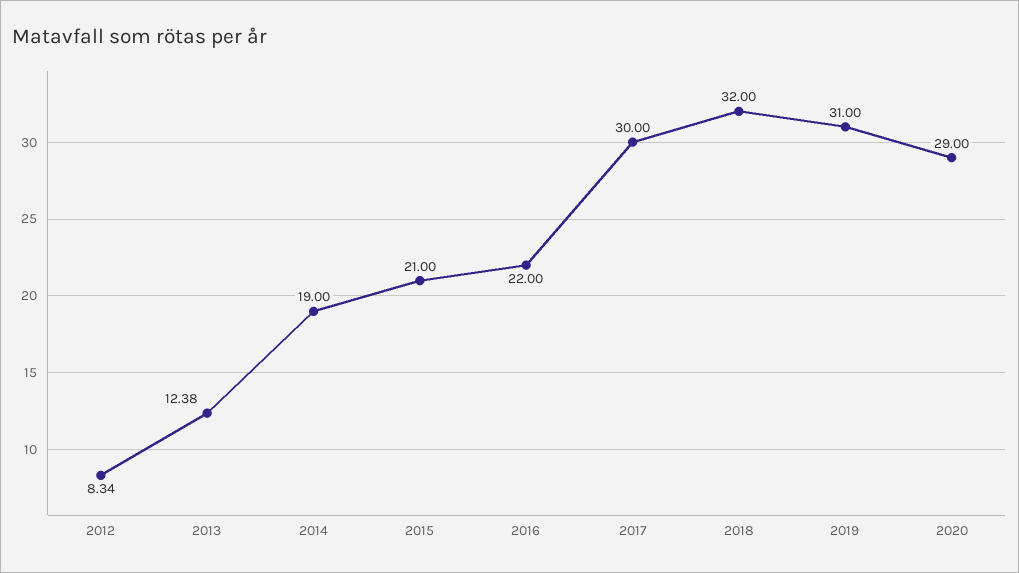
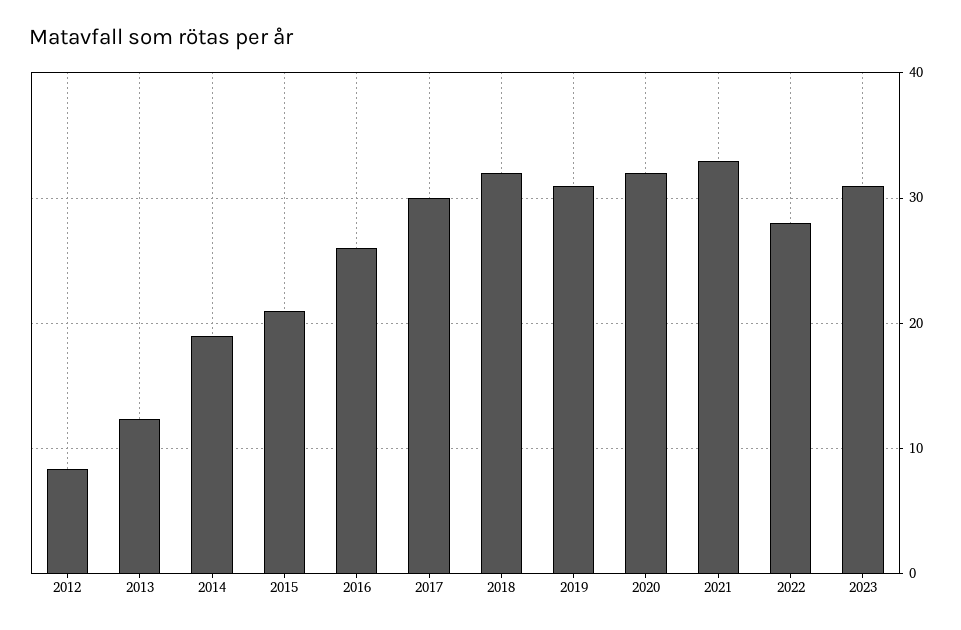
2016: 22 -> 26
2020: 29 -> 32
2021: none -> 33
2022: none -> 28
2023: none -> 31

